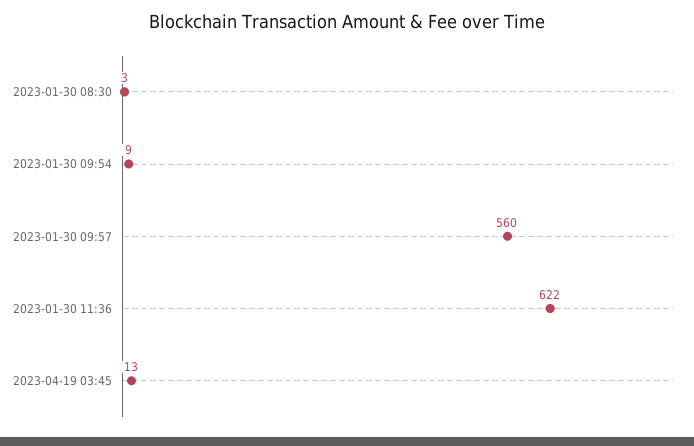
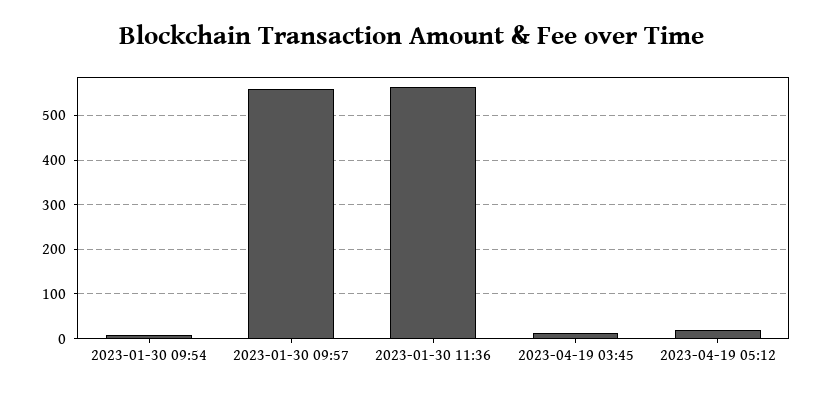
2023-01-30 08:30: 3 -> none
2023-01-30 11:36: 622 -> 560
2023-04-19 05:12: none -> 20

